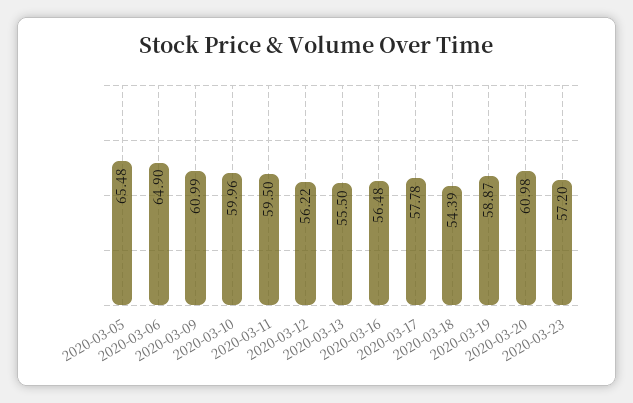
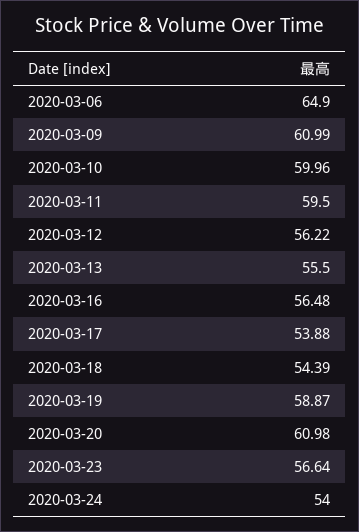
2020-03-05: 65.48 -> none
2020-03-17: 57.78 -> 53.88
2020-03-23: 57.2 -> 56.64
2020-03-24: none -> 54

